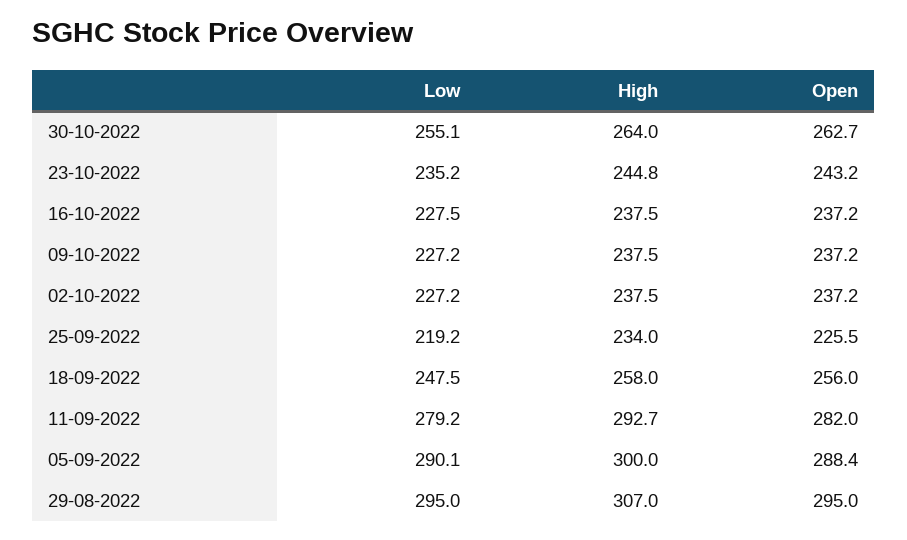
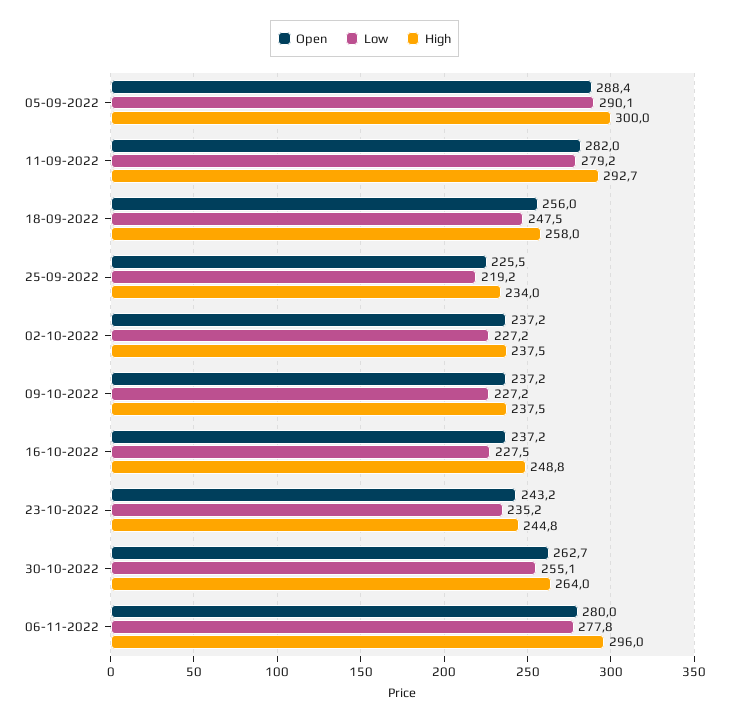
High, 16-10-2022: 237.5 -> 248.8
Low, 29-08-2022: 295 -> none
High, 29-08-2022: 307 -> none
Open, 29-08-2022: 295 -> none
Open, 06-11-2022: none -> 280
Low, 06-11-2022: none -> 277.8
High, 06-11-2022: none -> 296

